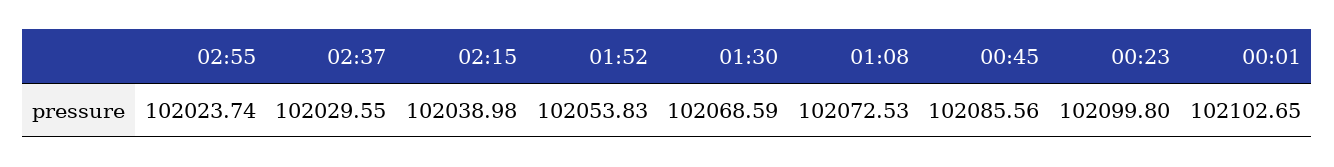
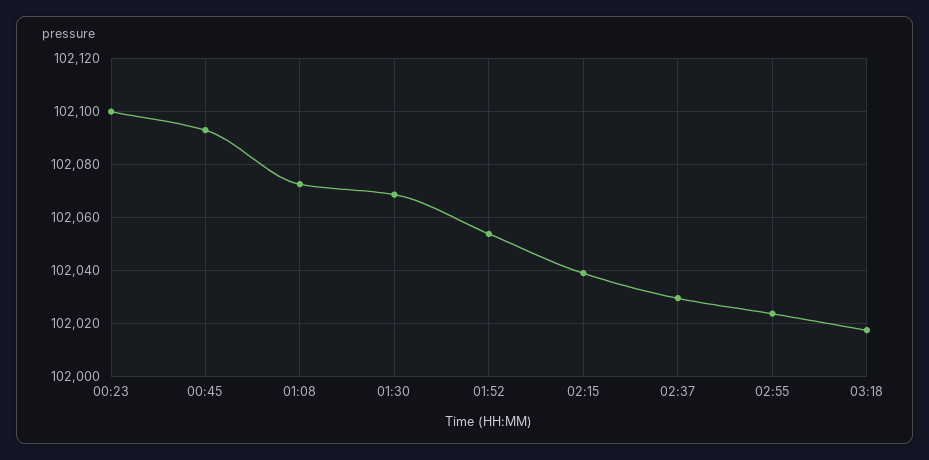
00:45: 102085.56 -> 102092.5
00:01: 102102.65 -> none
03:18: none -> 102017.5

